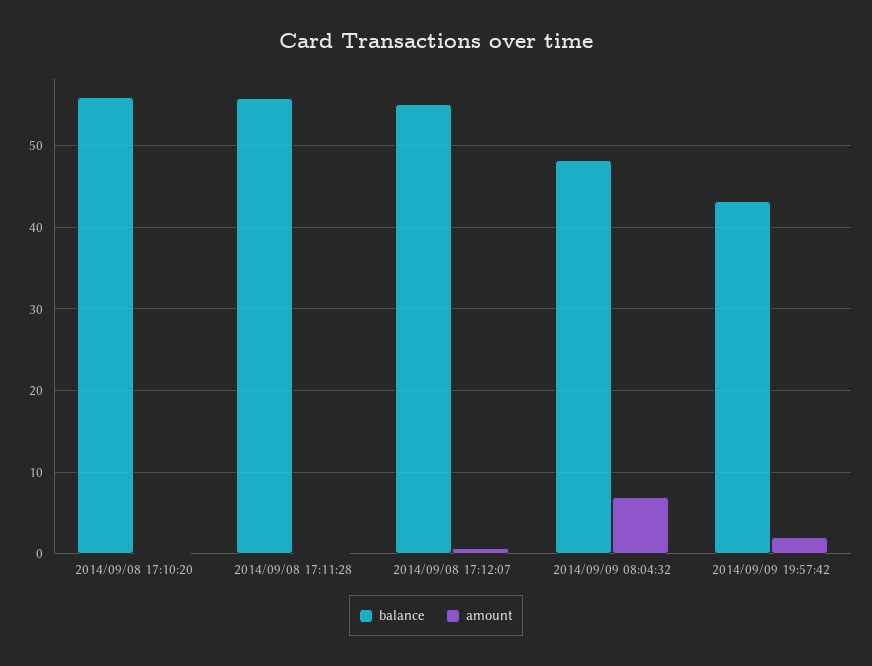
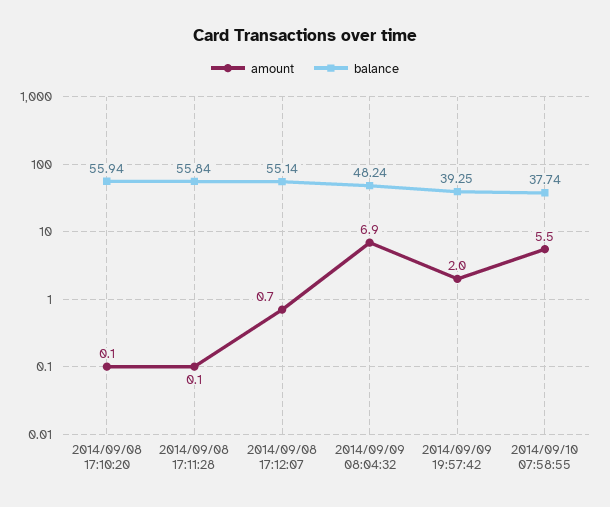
balance, 2014/09/09 19:57:42: 43 -> 39.25
amount, 2014/09/10 07:58:55: none -> 5.5
balance, 2014/09/10 07:58:55: none -> 37.74

